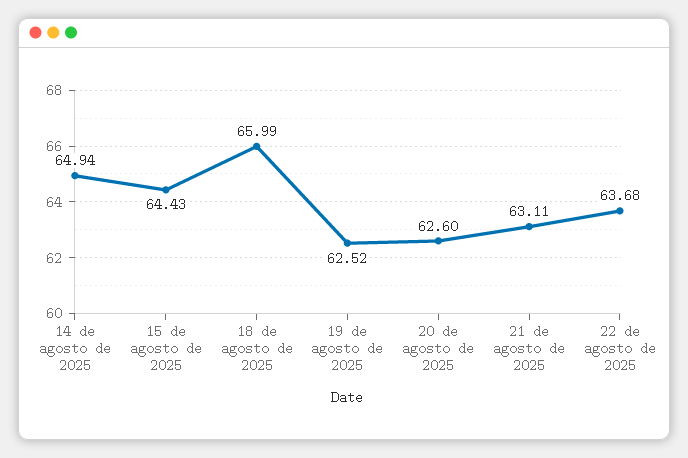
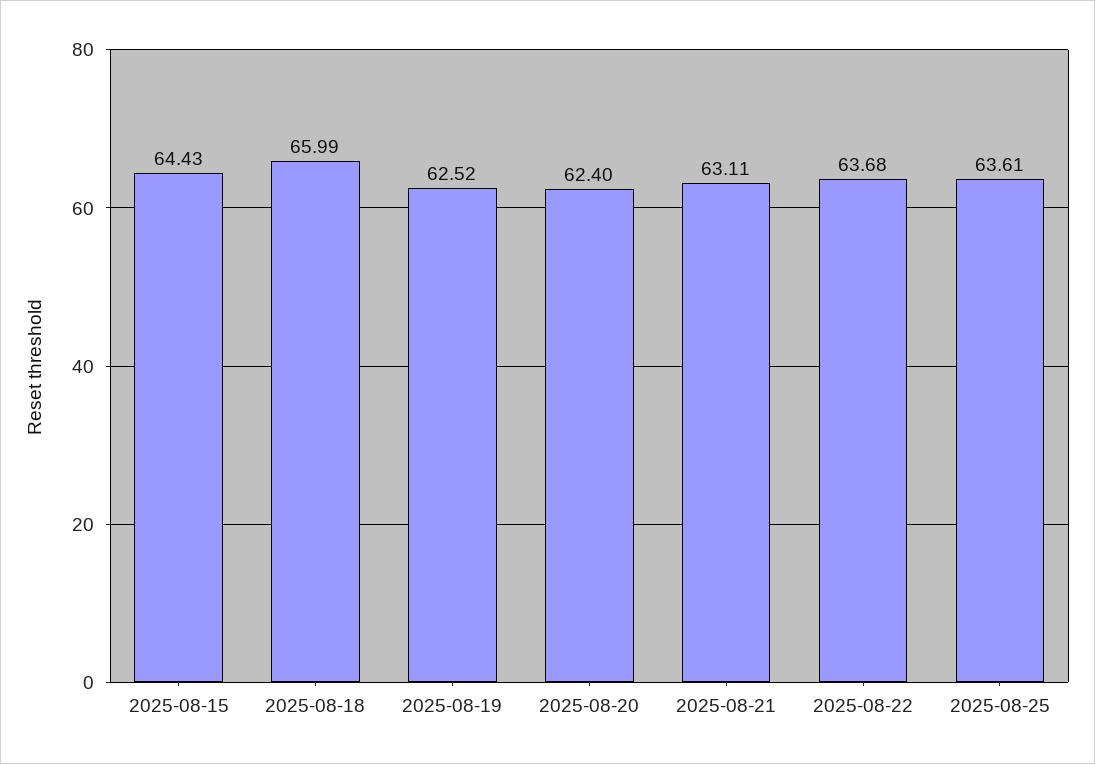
14 de agosto de 2025: 64.94 -> none
20 de agosto de 2025: 62.6 -> 62.4
2025-08-25: none -> 63.61

